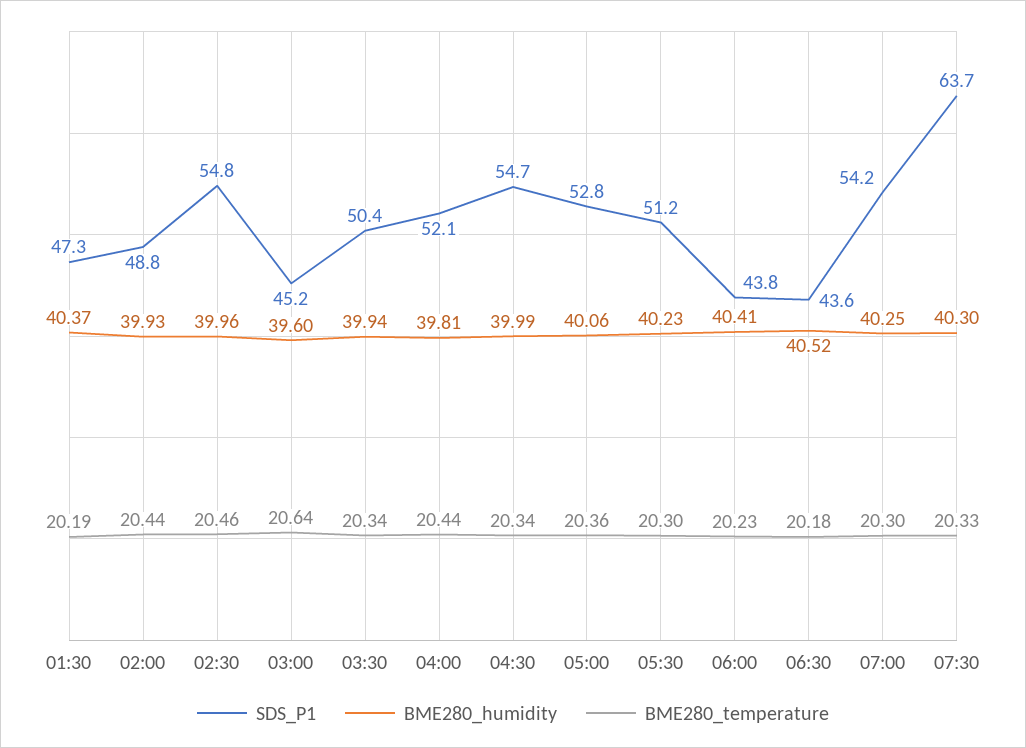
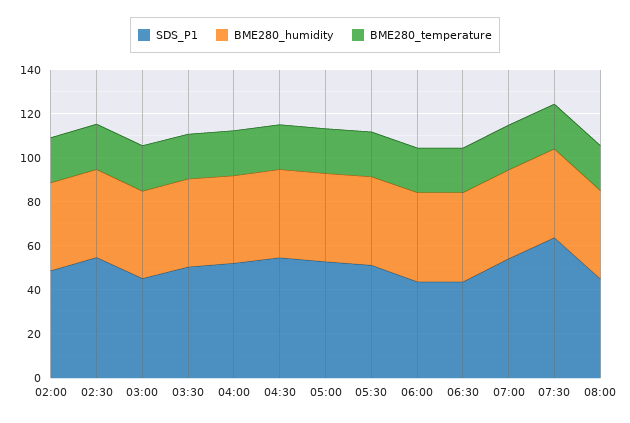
SDS_P1, 01:30: 47.3 -> none
BME280_humidity, 01:30: 40.37 -> none
BME280_temperature, 01:30: 20.19 -> none
SDS_P1, 08:00: none -> 45
BME280_humidity, 08:00: none -> 40
BME280_temperature, 08:00: none -> 20

